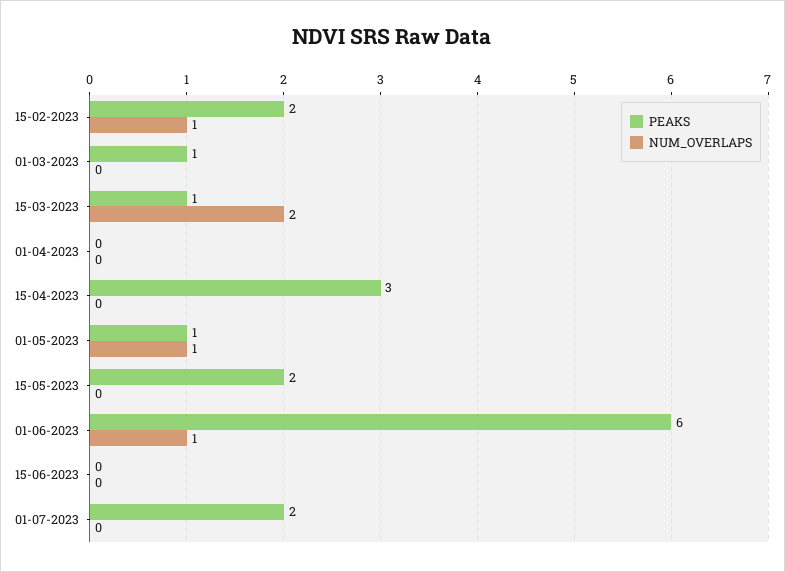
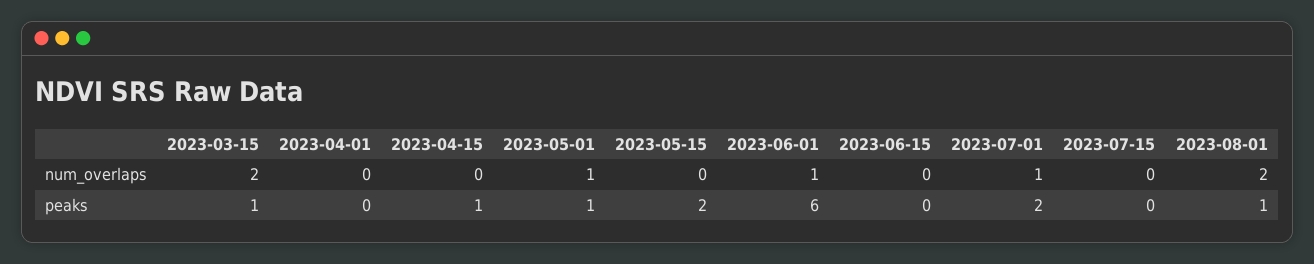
PEAKS, 15-02-2023: 2 -> none
NUM_OVERLAPS, 15-02-2023: 1 -> none
PEAKS, 01-03-2023: 1 -> none
NUM_OVERLAPS, 01-03-2023: 0 -> none
PEAKS, 15-04-2023: 3 -> 1
NUM_OVERLAPS, 01-07-2023: 0 -> 1
NUM_OVERLAPS, 2023-07-15: none -> 0
NUM_OVERLAPS, 2023-08-01: none -> 2
PEAKS, 2023-07-15: none -> 0
PEAKS, 2023-08-01: none -> 1

